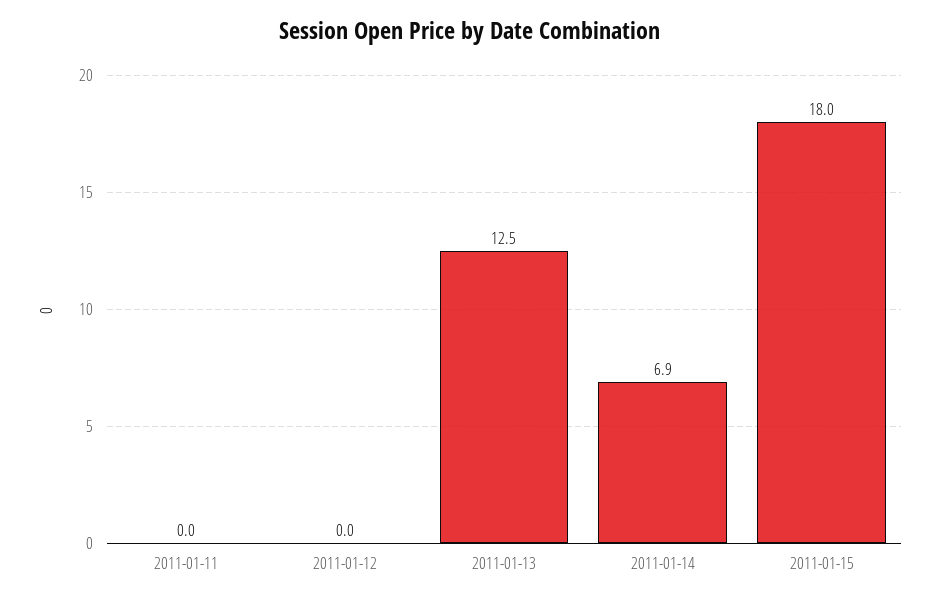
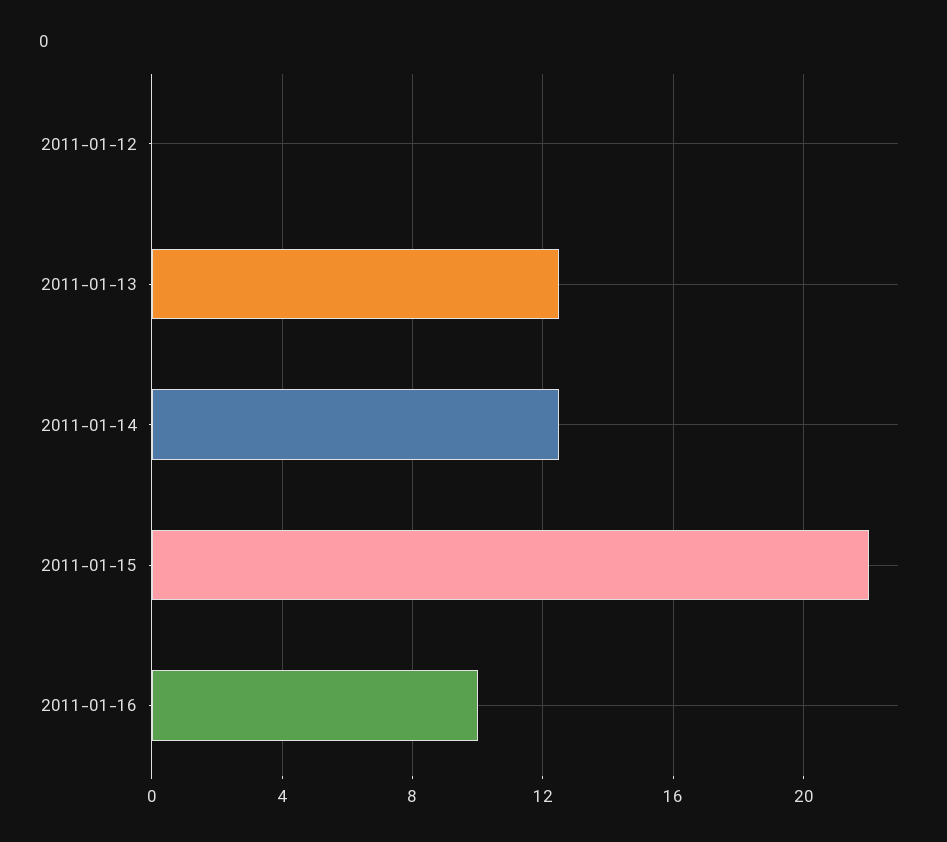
2011-01-11: 0 -> none
2011-01-14: 6.9 -> 12.5
2011-01-15: 18 -> 22
2011-01-16: none -> 10

